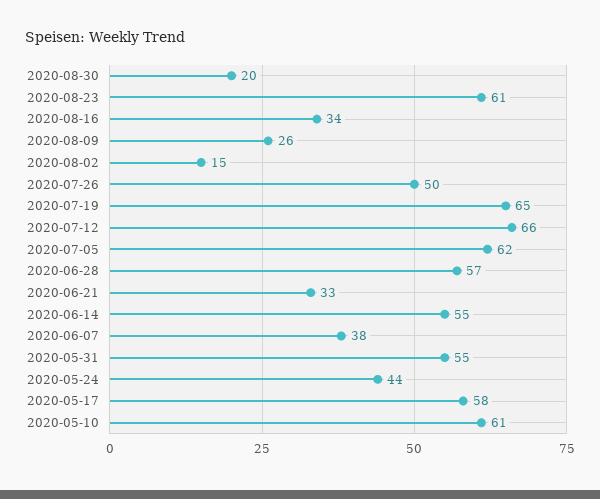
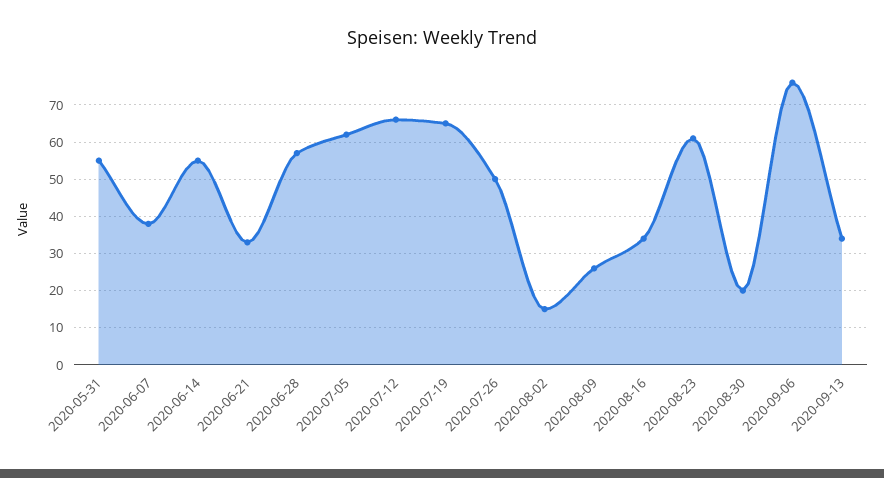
2020-05-24: 44 -> none
2020-05-17: 58 -> none
2020-05-10: 61 -> none
2020-09-06: none -> 75
2020-09-13: none -> 35

